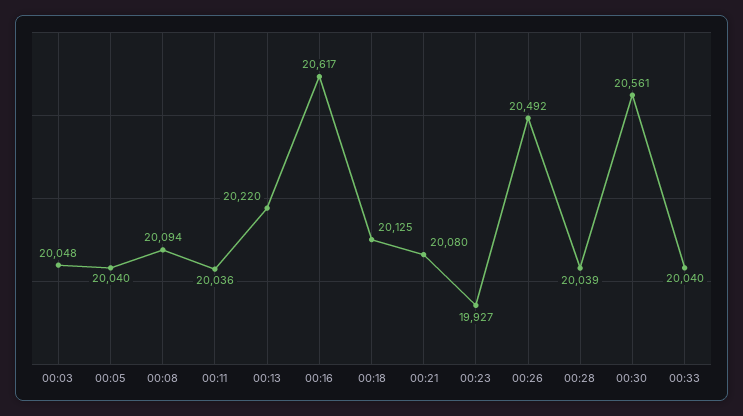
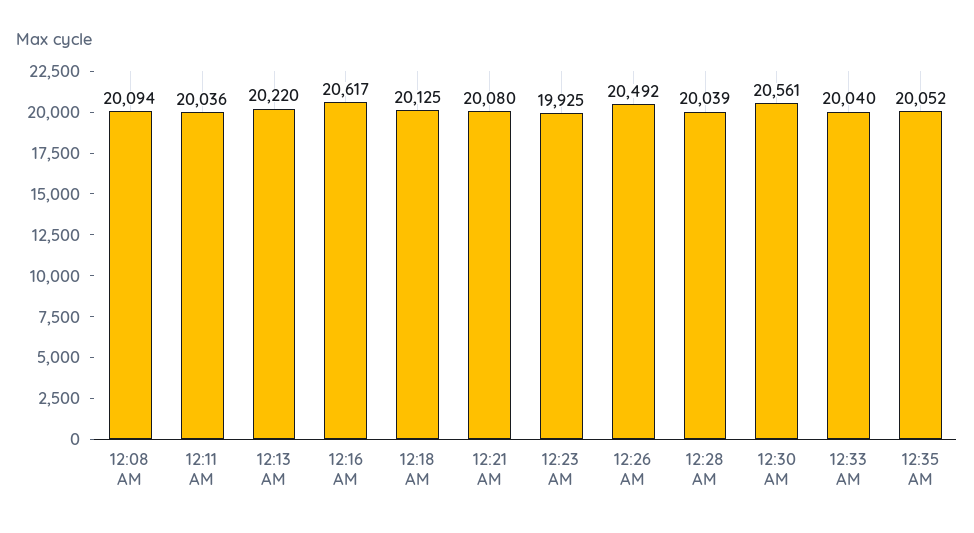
00:03: 20048 -> none
00:05: 20040 -> none
00:23: 19927 -> 19925
12:35 AM: none -> 20052

